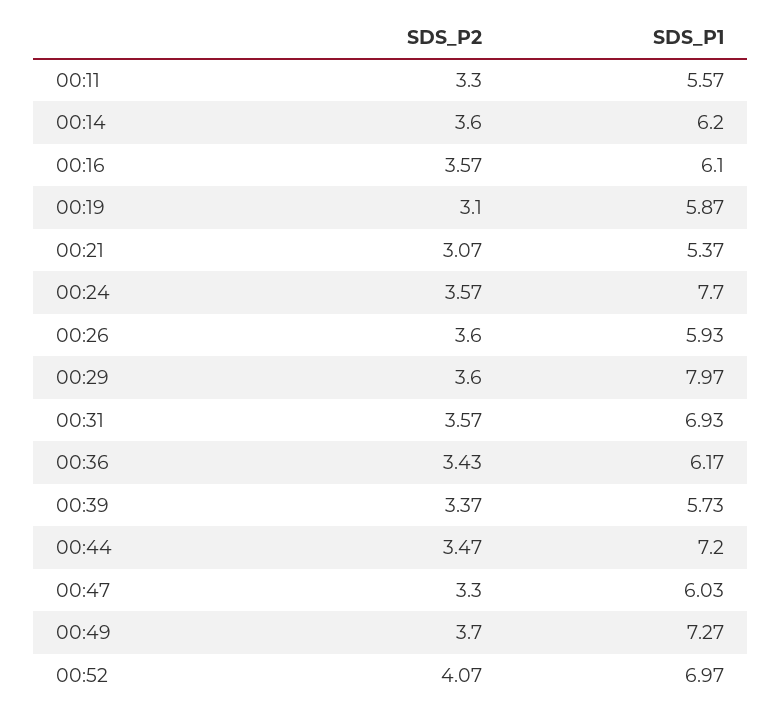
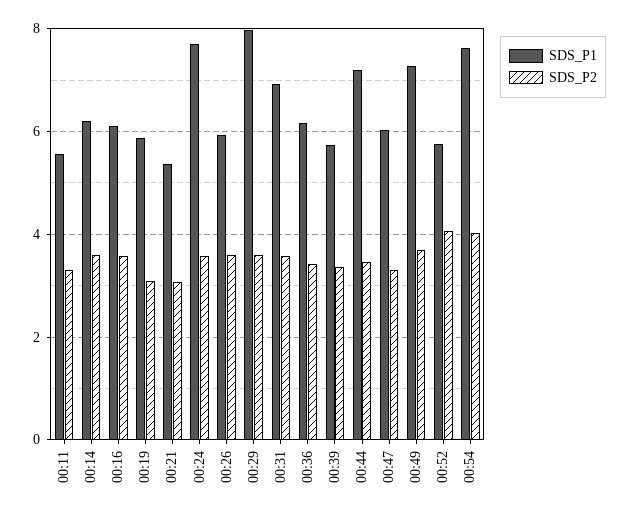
SDS_P1, 00:52: 6.97 -> 5.8
SDS_P1, 00:54: none -> 7.6
SDS_P2, 00:54: none -> 4

